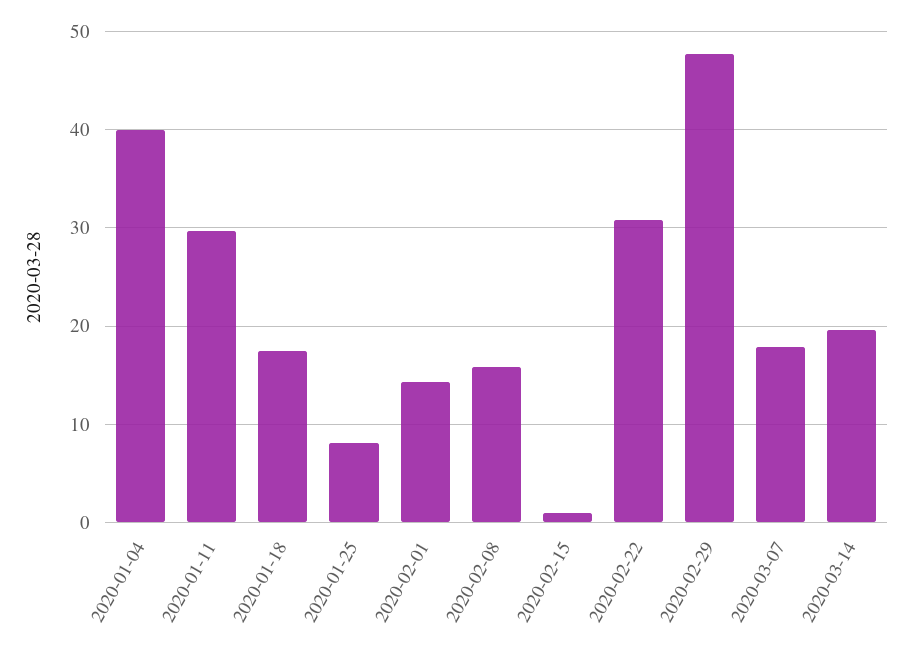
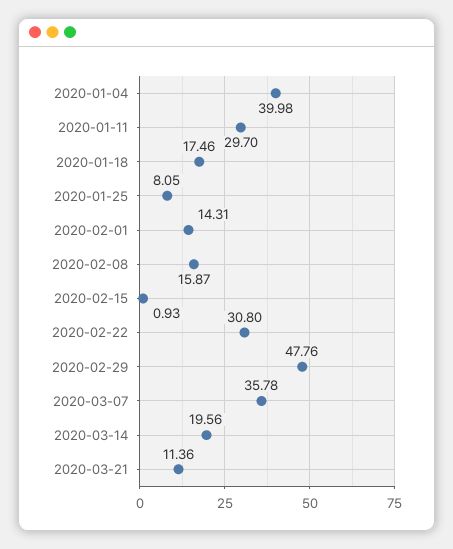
2020-03-07: 18 -> 35.78
2020-03-21: none -> 11.36

